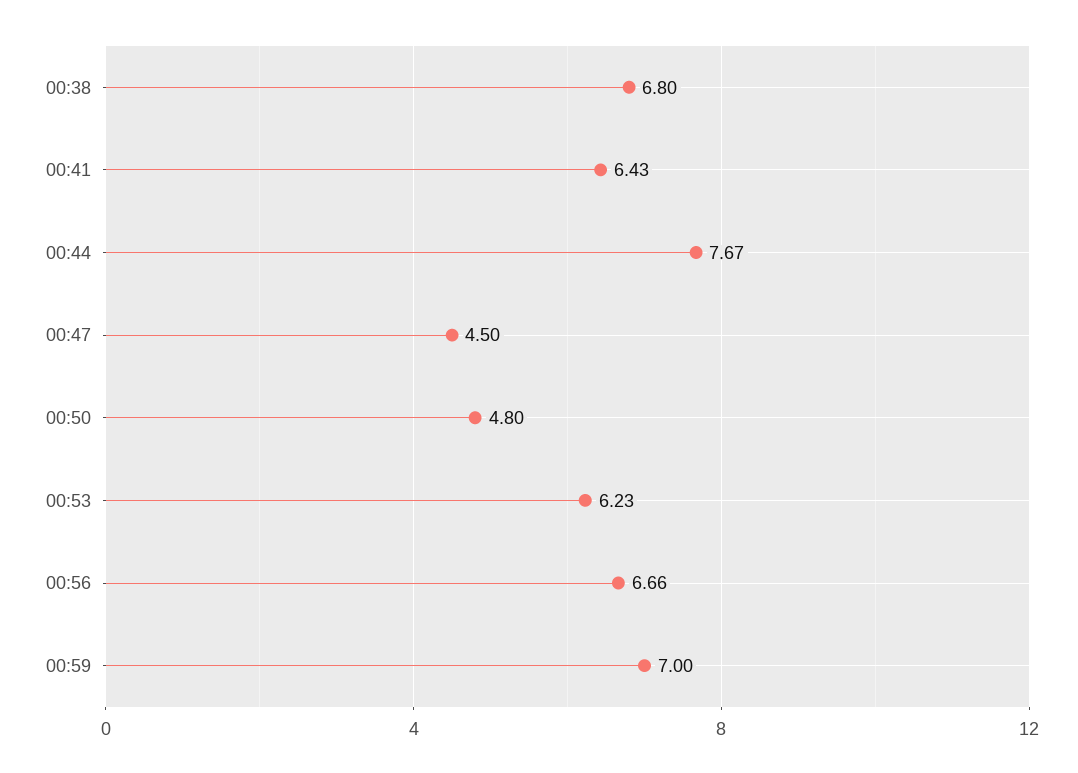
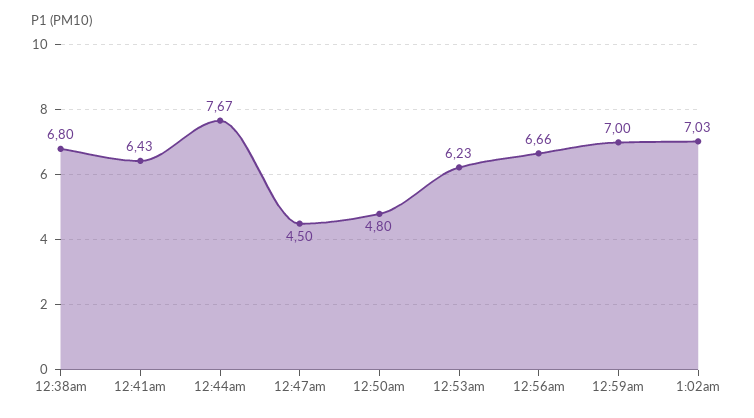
1:02am: none -> 7.03

